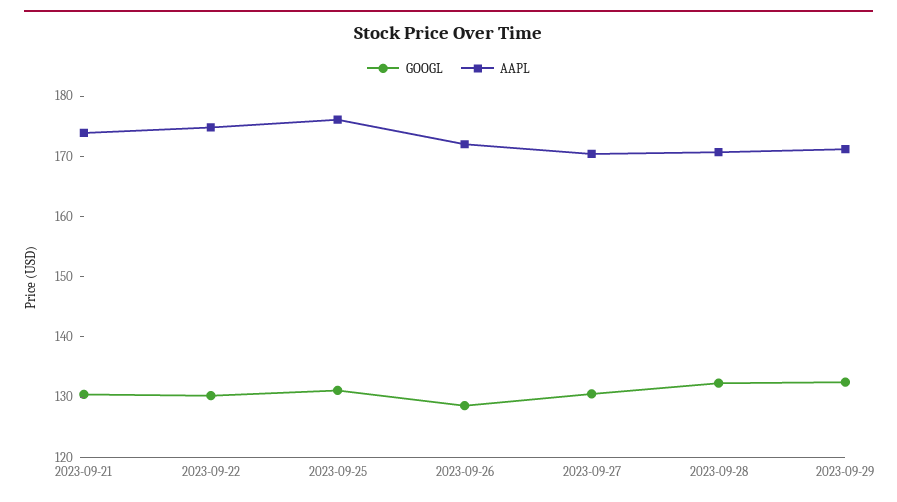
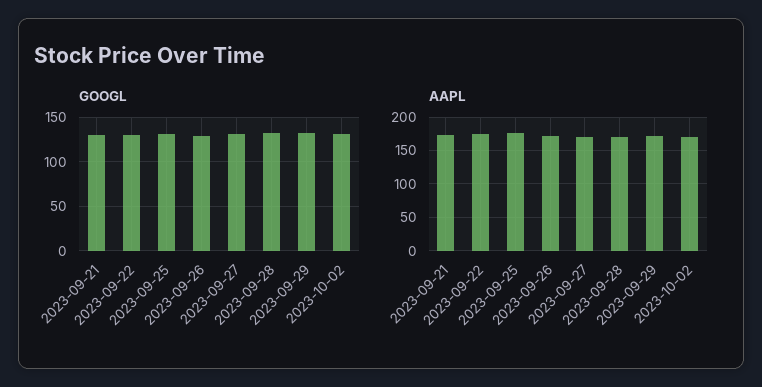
GOOGL, 2023-10-02: none -> 130
AAPL, 2023-10-02: none -> 170

